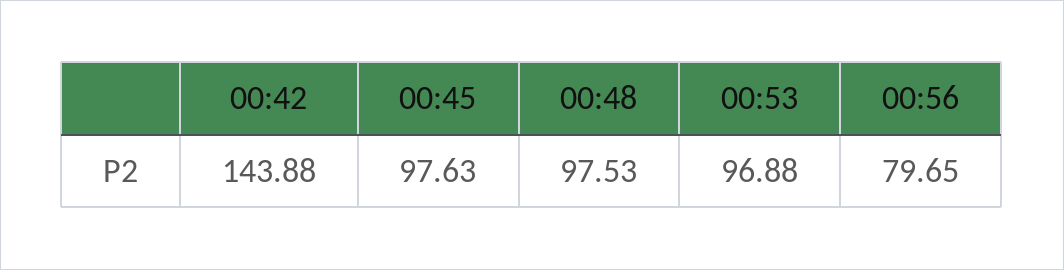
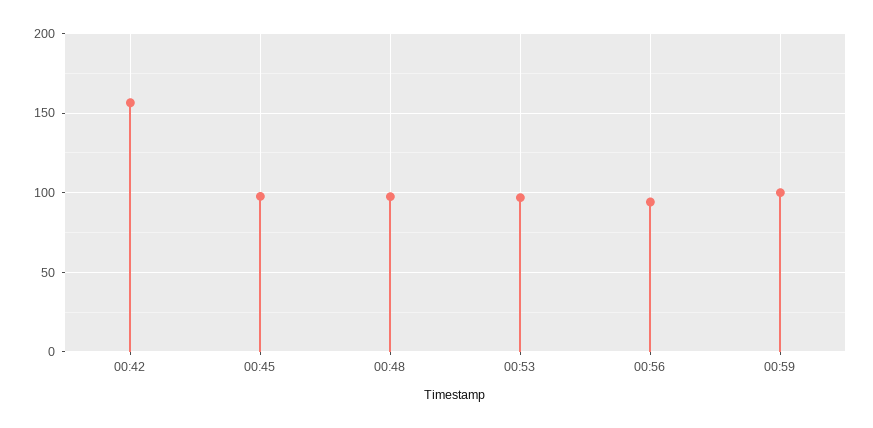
00:42: 143.88 -> 155
00:56: 79.65 -> 95
00:59: none -> 100

